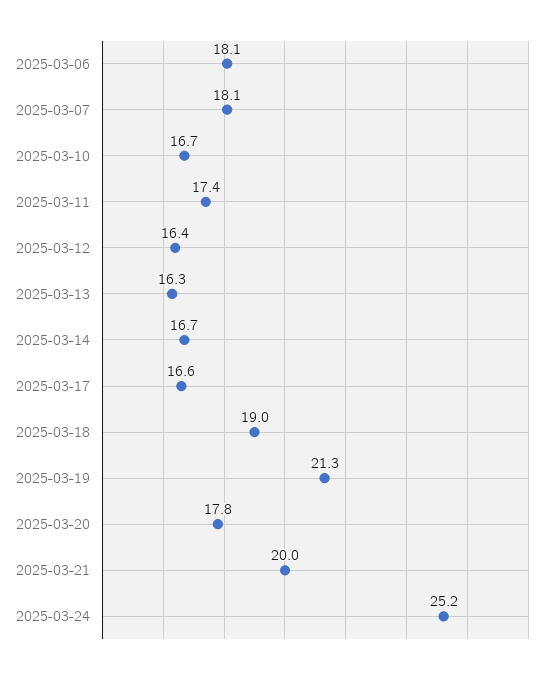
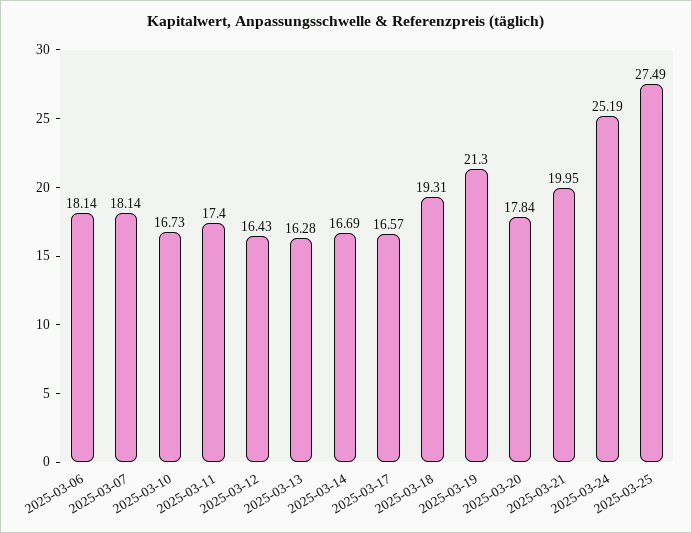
2025-03-18: 19 -> 19.31
2025-03-25: none -> 27.49

